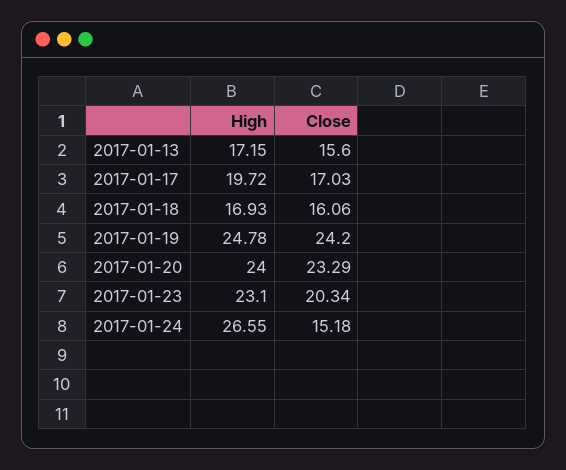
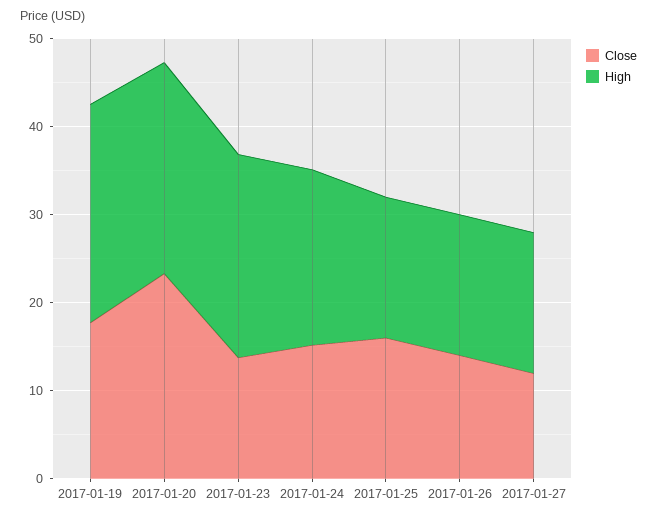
High, 2017-01-13: 17.15 -> none
Close, 2017-01-13: 15.6 -> none
High, 2017-01-17: 19.72 -> none
Close, 2017-01-17: 17.03 -> none
High, 2017-01-18: 16.93 -> none
Close, 2017-01-18: 16.06 -> none
Close, 2017-01-19: 24.2 -> 18
Close, 2017-01-23: 20.34 -> 14
High, 2017-01-24: 26.55 -> 20
Close, 2017-01-25: none -> 16
High, 2017-01-25: none -> 16
Close, 2017-01-26: none -> 14
High, 2017-01-26: none -> 16
Close, 2017-01-27: none -> 12
High, 2017-01-27: none -> 16

